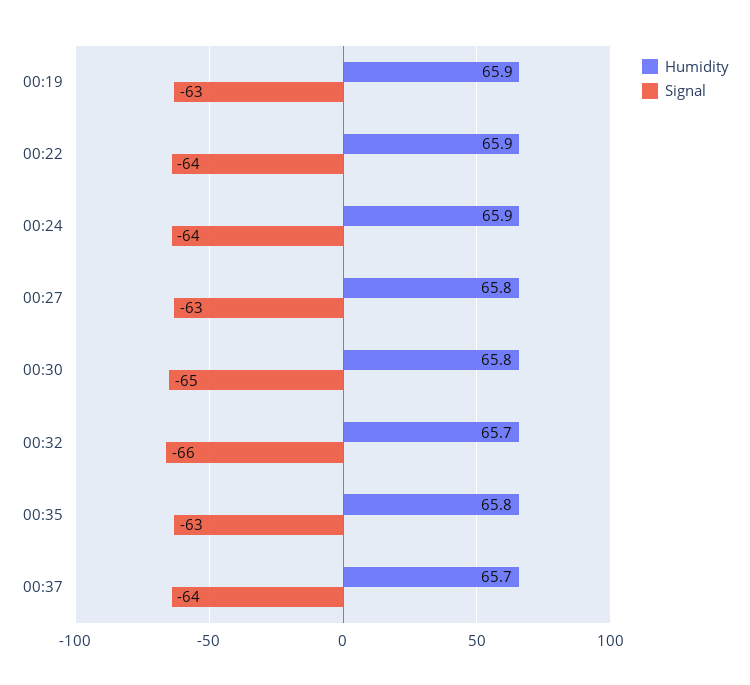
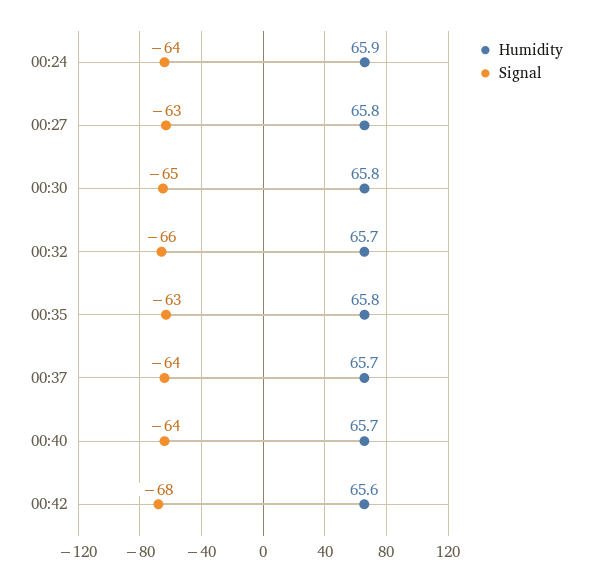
Humidity, 00:19: 65.9 -> none
Signal, 00:19: -63 -> none
Humidity, 00:22: 65.9 -> none
Signal, 00:22: -64 -> none
Humidity, 00:40: none -> 65.7
Signal, 00:40: none -> -64
Humidity, 00:42: none -> 65.6
Signal, 00:42: none -> -68

